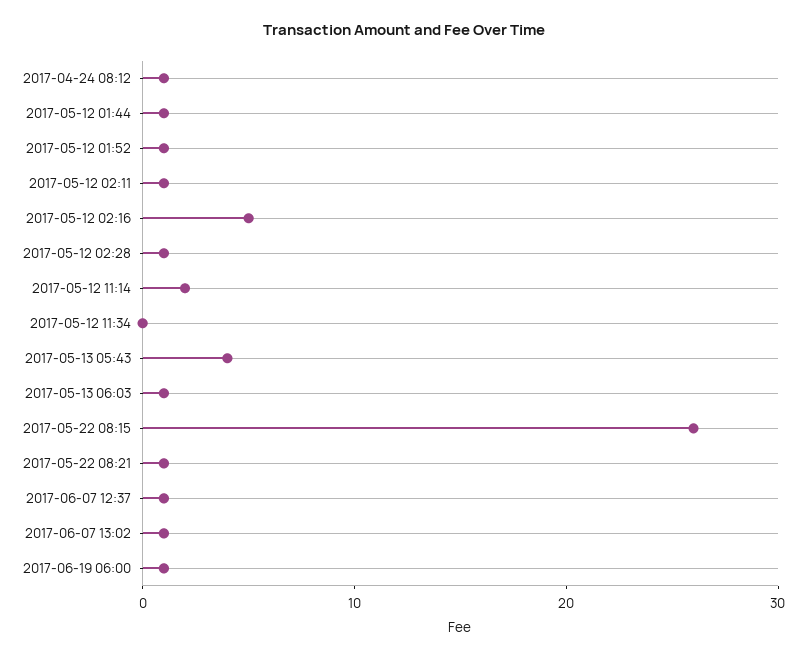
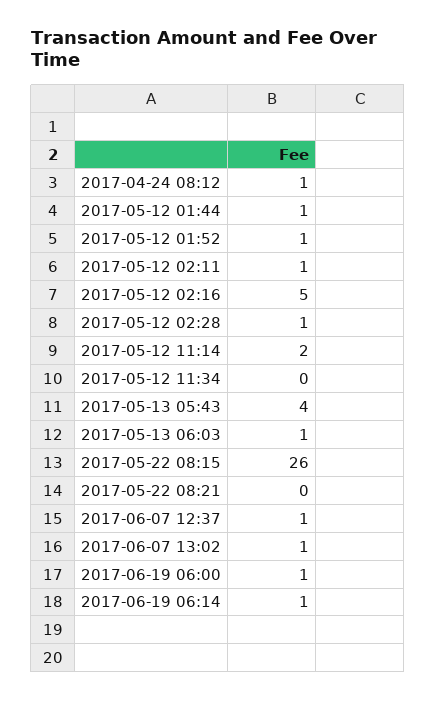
2017-05-22 08:21: 1 -> 0
2017-06-19 06:14: none -> 1

